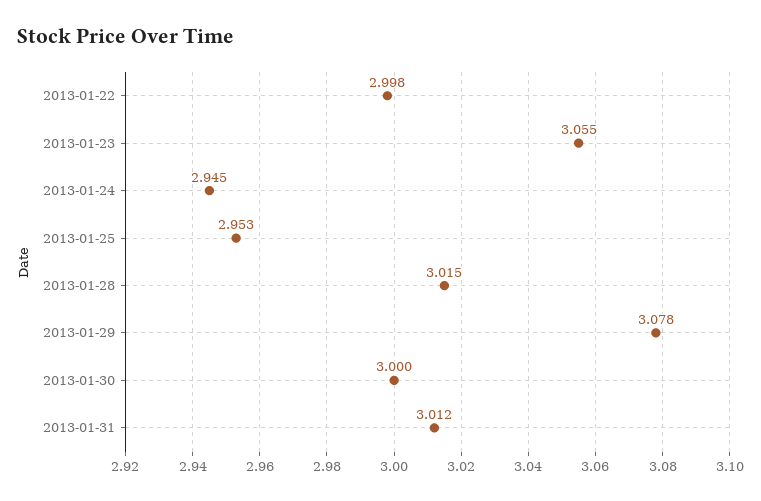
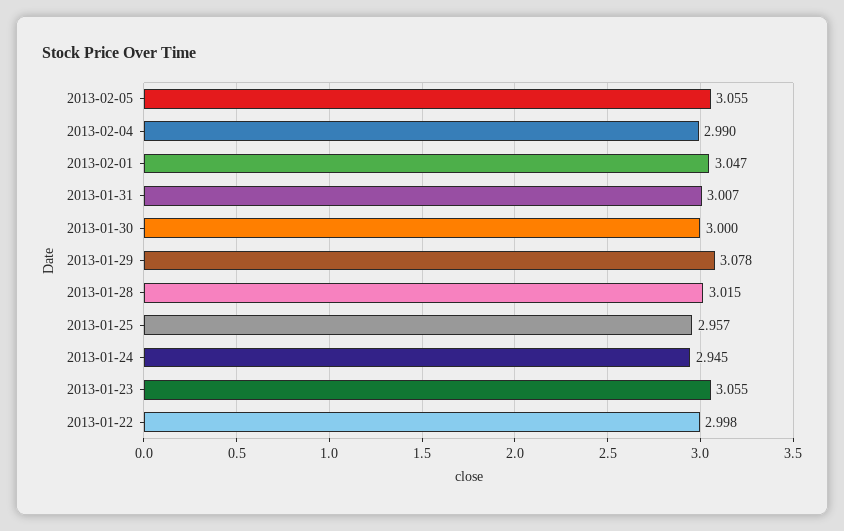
2013-01-25: 2.953 -> 2.957
2013-01-31: 3.012 -> 3.007
2013-02-05: none -> 3.055
2013-02-04: none -> 2.99
2013-02-01: none -> 3.047

